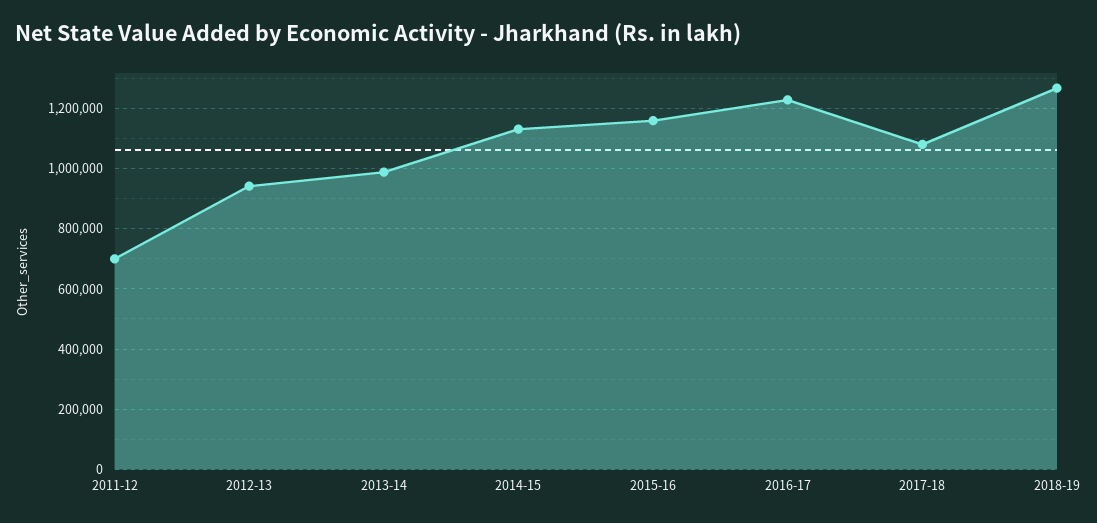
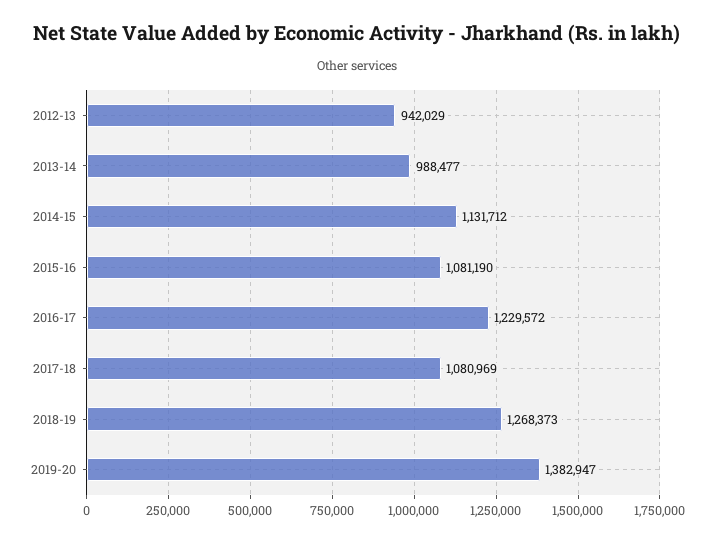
2011-12: 700000 -> none
2015-16: 1160000 -> 1081190
2019-20: none -> 1382947

